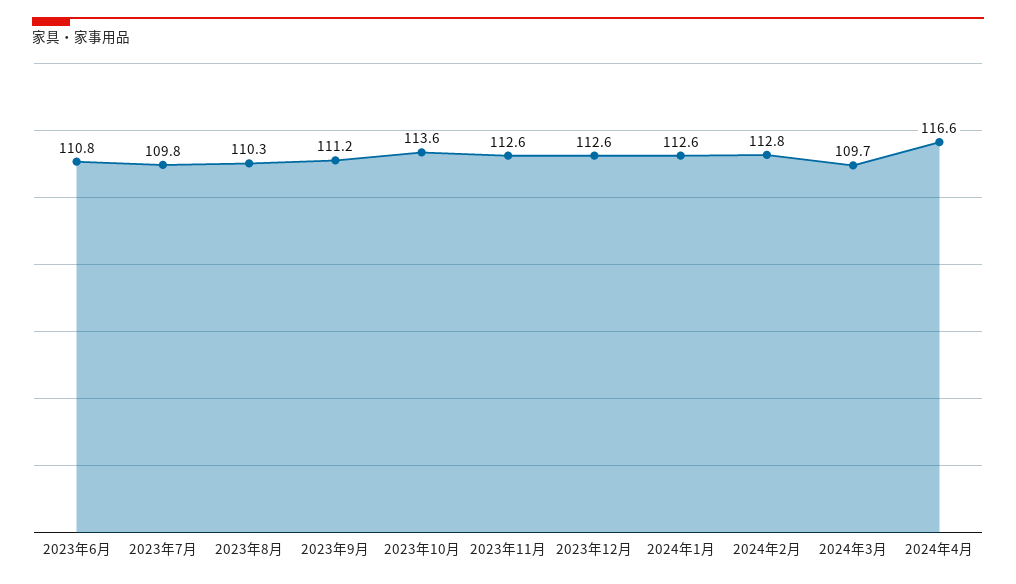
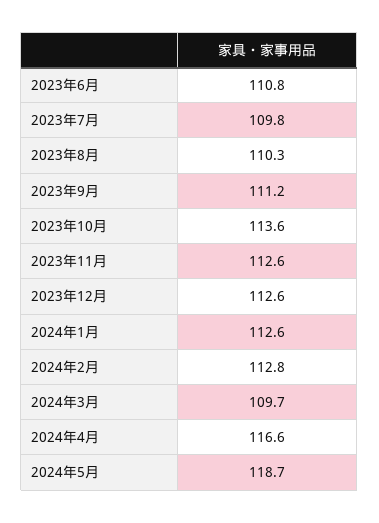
2024年5月: none -> 118.7

